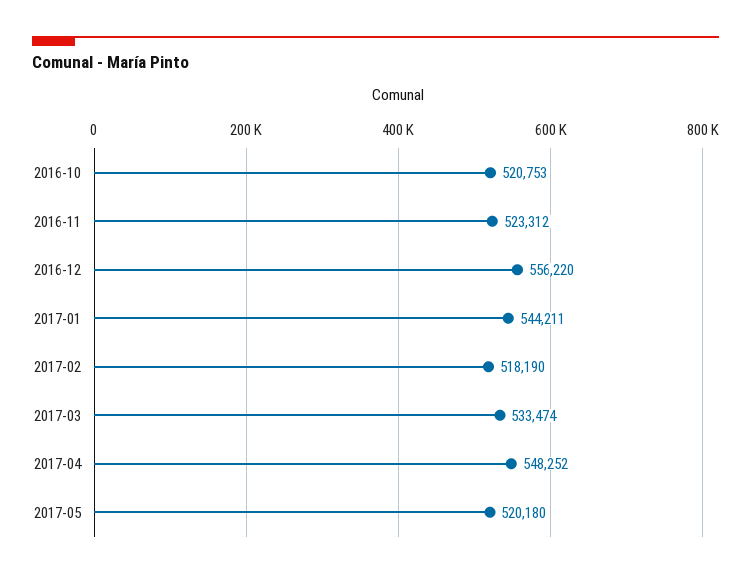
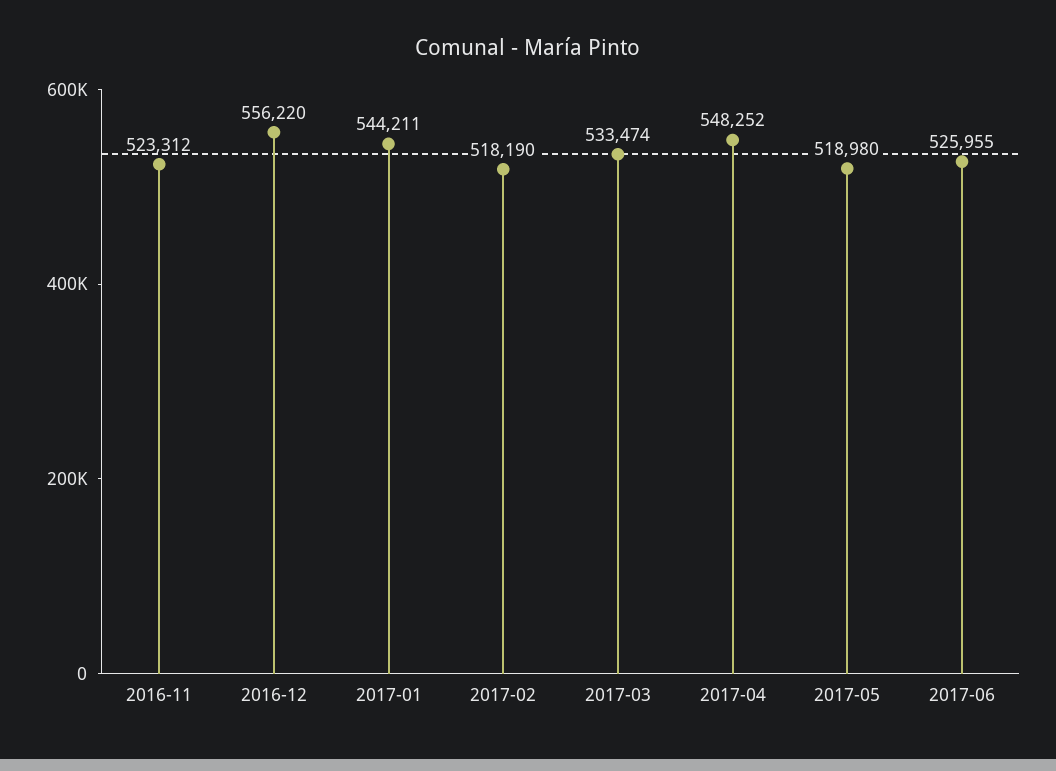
2016-10: 520753 -> none
2017-05: 520180 -> 518980
2017-06: none -> 525955

